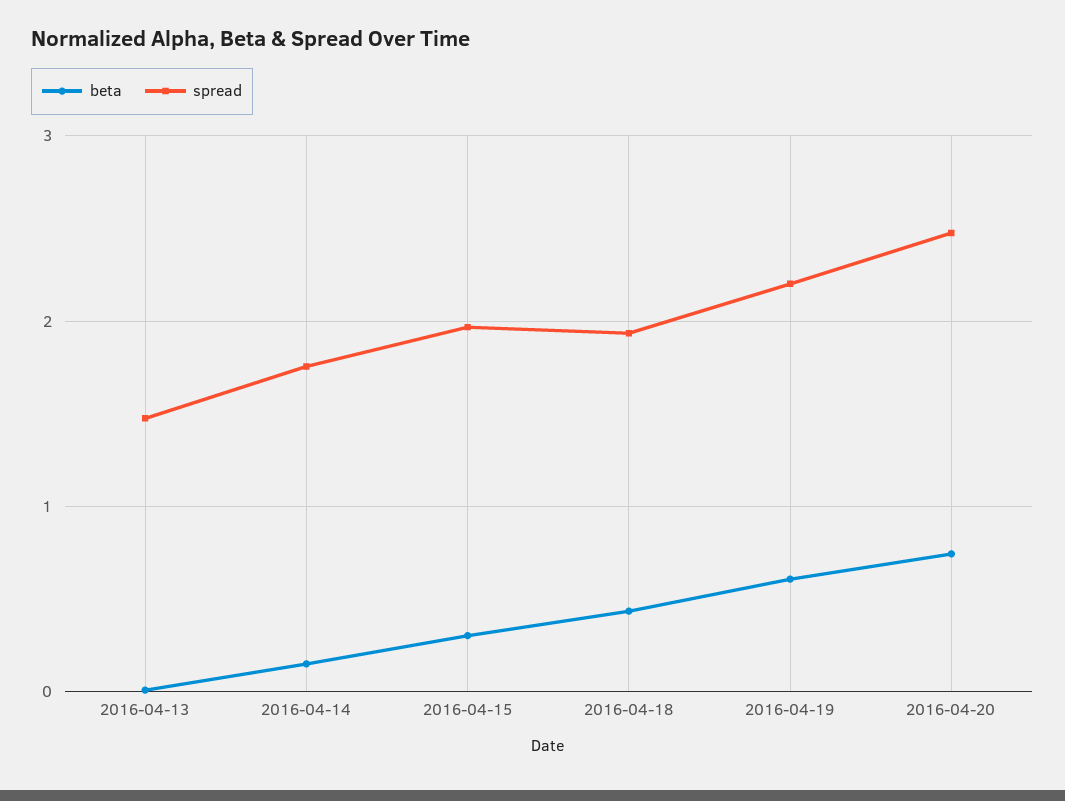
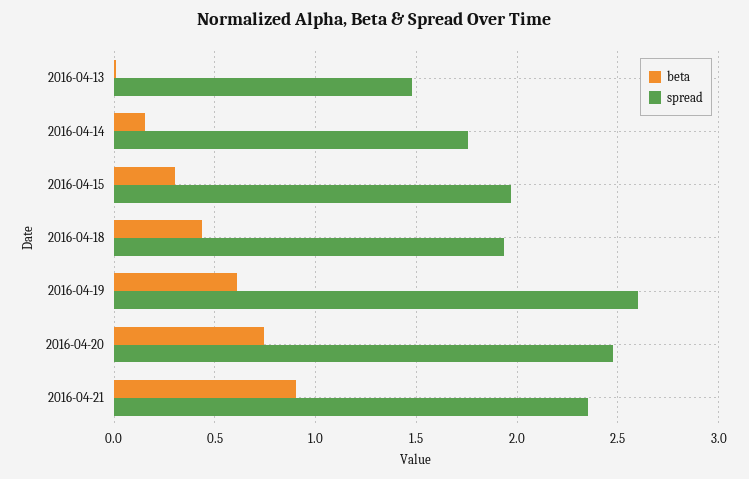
spread, 2016-04-19: 2.2 -> 2.6
beta, 2016-04-21: none -> 0.9
spread, 2016-04-21: none -> 2.35

